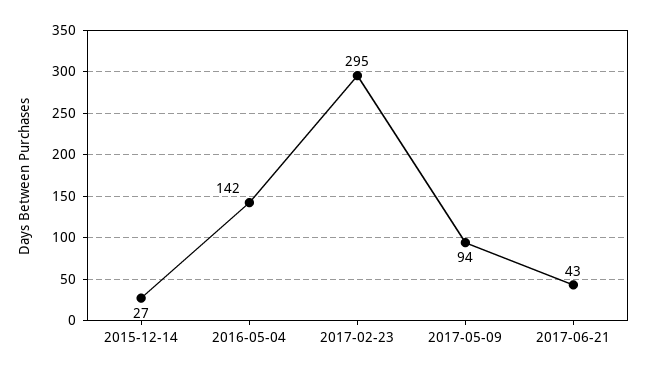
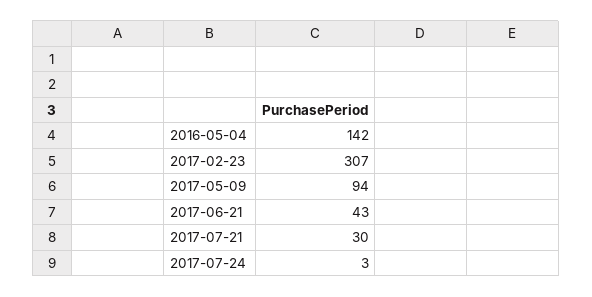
2015-12-14: 27 -> none
2017-02-23: 295 -> 307
2017-07-21: none -> 30
2017-07-24: none -> 3

